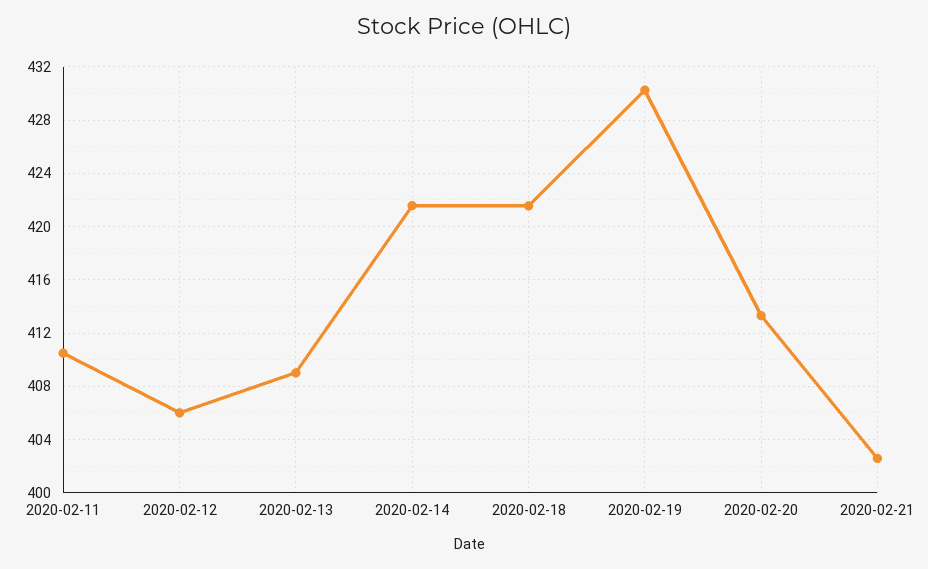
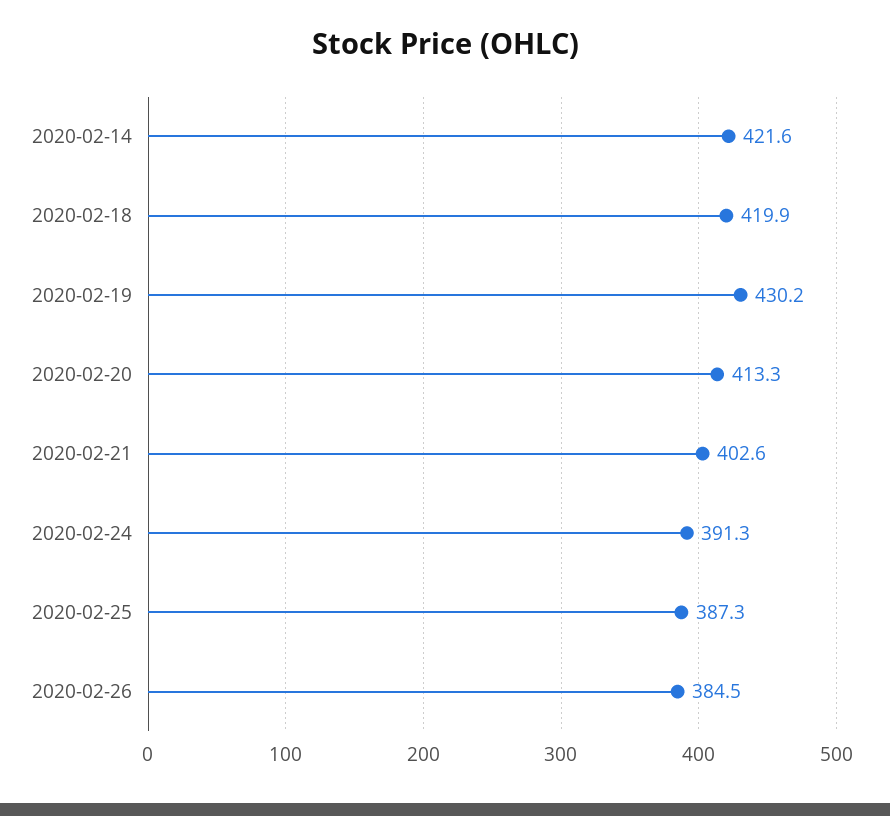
2020-02-11: 410.5 -> none
2020-02-12: 406 -> none
2020-02-13: 409 -> none
2020-02-18: 421.5 -> 419.9
2020-02-24: none -> 391.3
2020-02-25: none -> 387.3
2020-02-26: none -> 384.5

